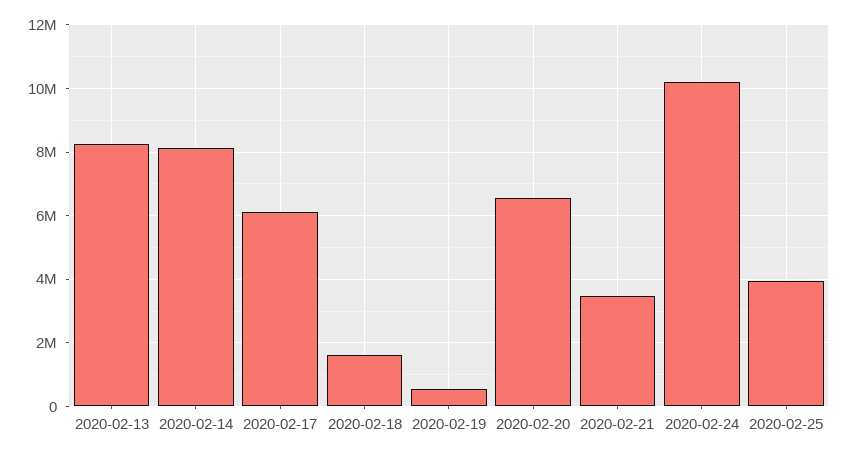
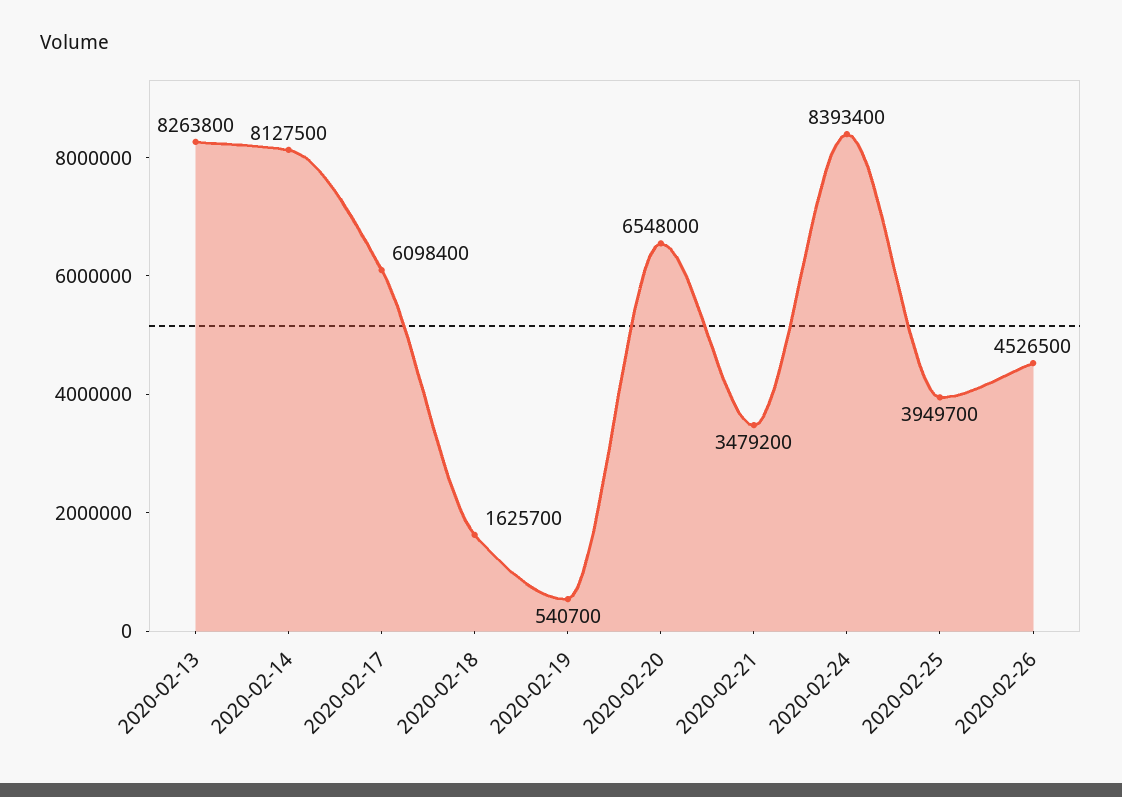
2020-02-24: 10200000 -> 8393400
2020-02-26: none -> 4526500

